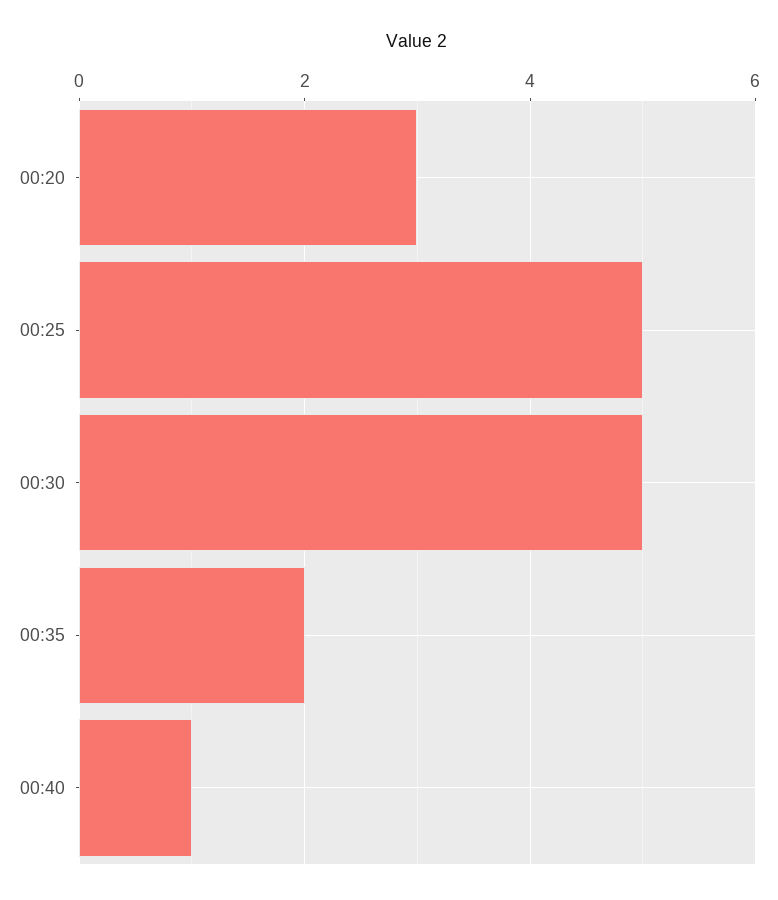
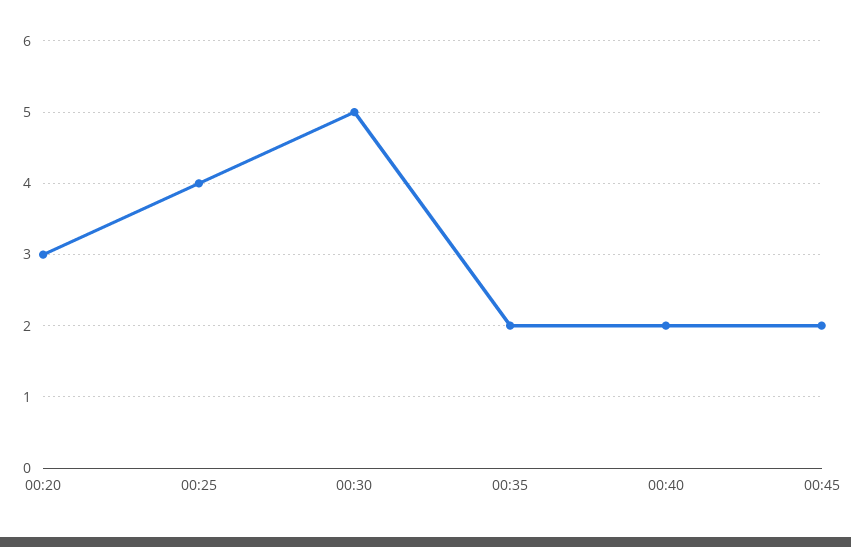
00:25: 5 -> 4
00:40: 1 -> 2
00:45: none -> 2

